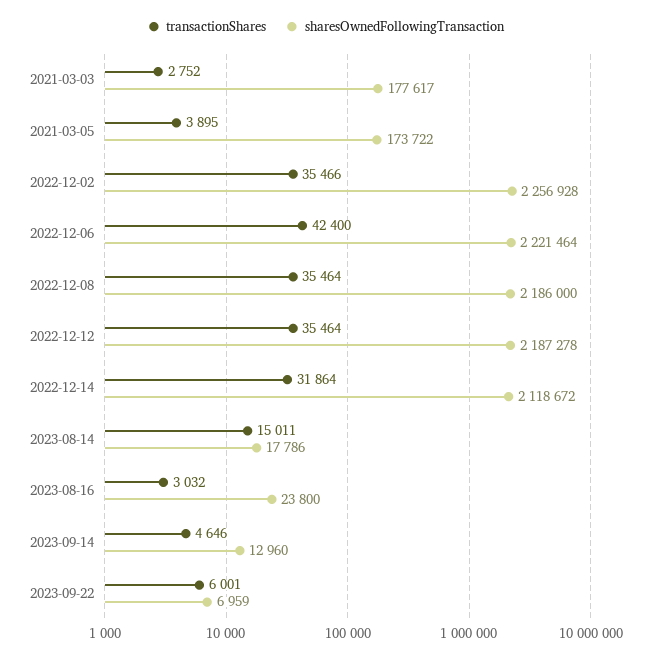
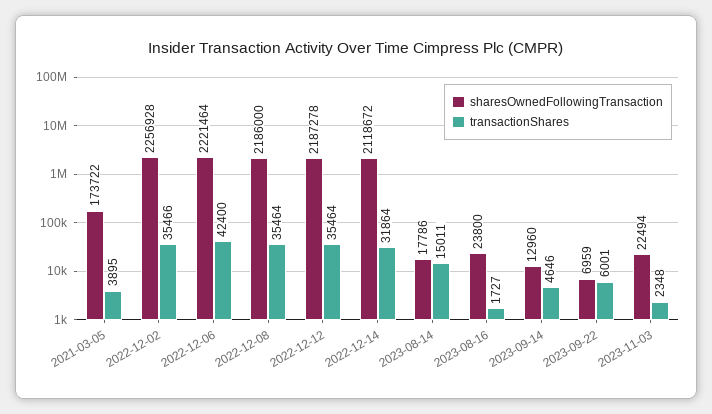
transactionShares, 2021-03-03: 2752 -> none
sharesOwnedFollowingTransaction, 2021-03-03: 177617 -> none
transactionShares, 2023-08-16: 3032 -> 1727
sharesOwnedFollowingTransaction, 2023-11-03: none -> 22494
transactionShares, 2023-11-03: none -> 2348

